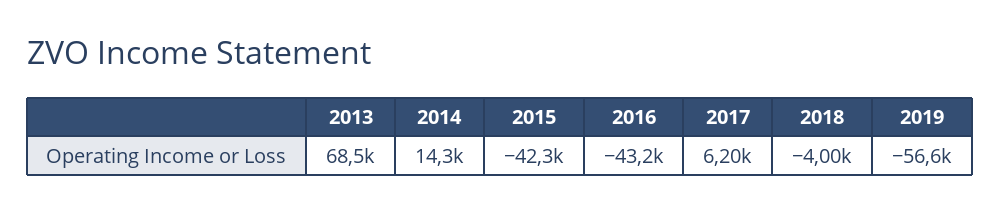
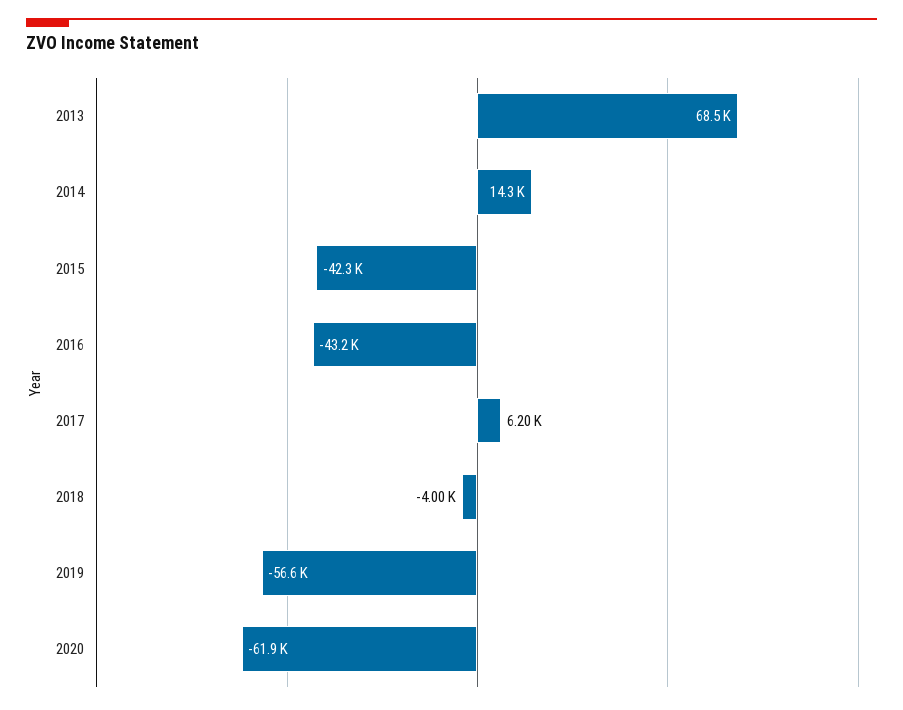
2020: none -> -61900

